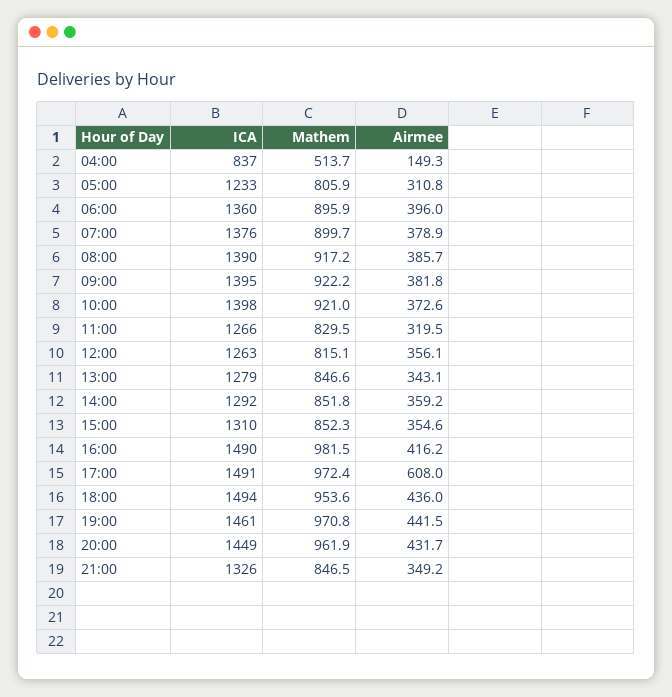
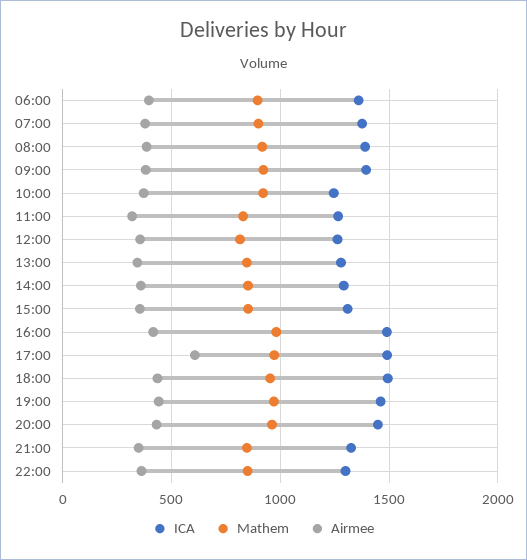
ICA, 04:00: 837 -> none
Mathem, 04:00: 513.7 -> none
Airmee, 04:00: 149.3 -> none
ICA, 05:00: 1233 -> none
Mathem, 05:00: 805.9 -> none
Airmee, 05:00: 310.8 -> none
ICA, 10:00: 1398 -> 1250
ICA, 22:00: none -> 1300
Mathem, 22:00: none -> 850
Airmee, 22:00: none -> 350

